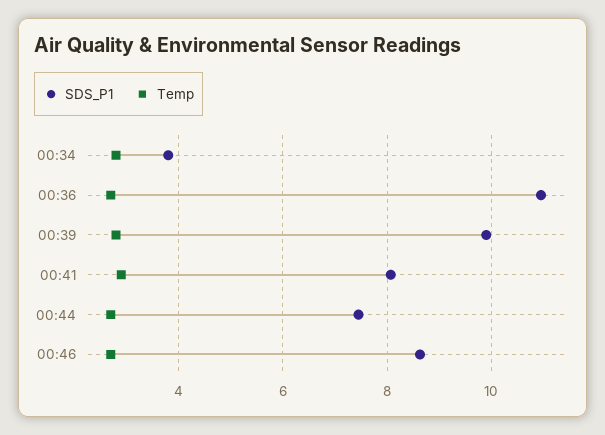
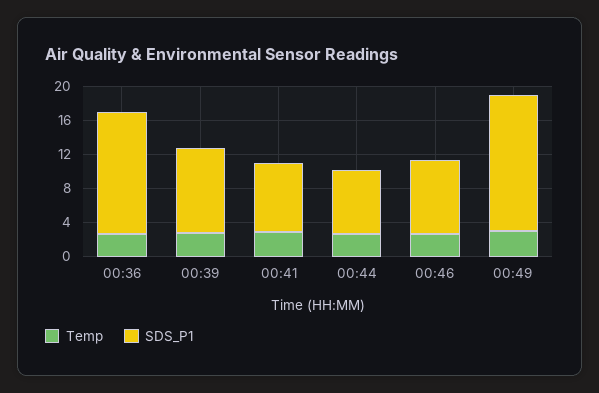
SDS_P1, 00:34: 3.8 -> none
Temp, 00:34: 2.8 -> none
SDS_P1, 00:36: 11 -> 14
Temp, 00:49: none -> 3
SDS_P1, 00:49: none -> 16

